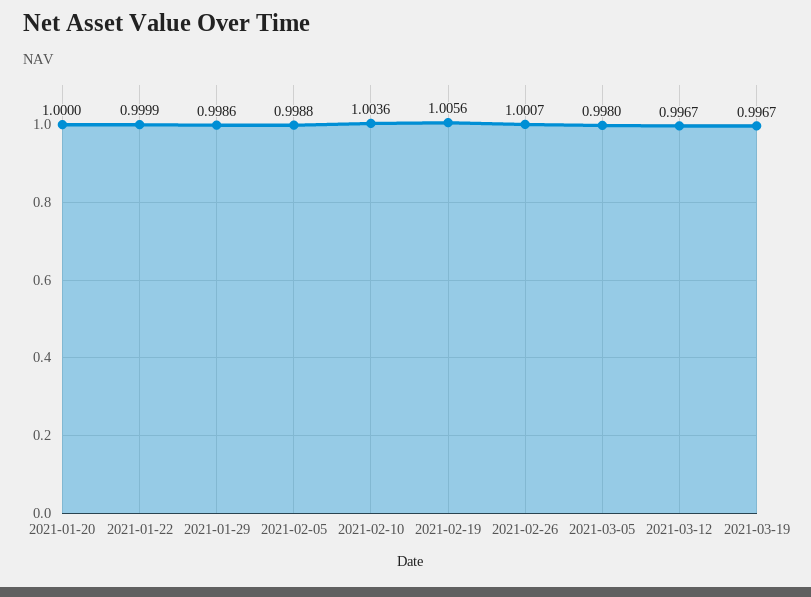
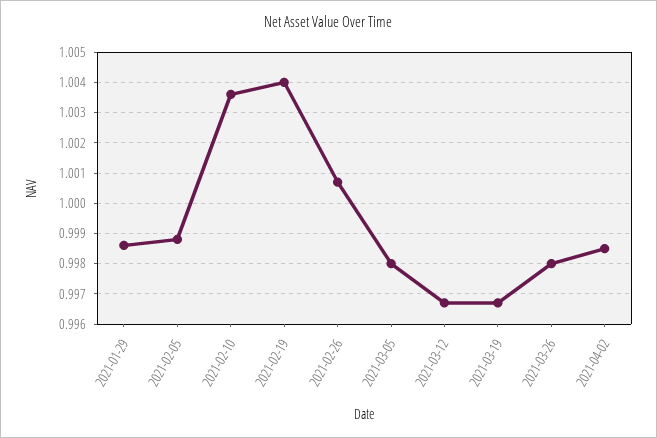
2021-01-20: 1 -> none
2021-01-22: 0.9999 -> none
2021-02-19: 1.0056 -> 1.004
2021-03-26: none -> 0.998
2021-04-02: none -> 0.9985

